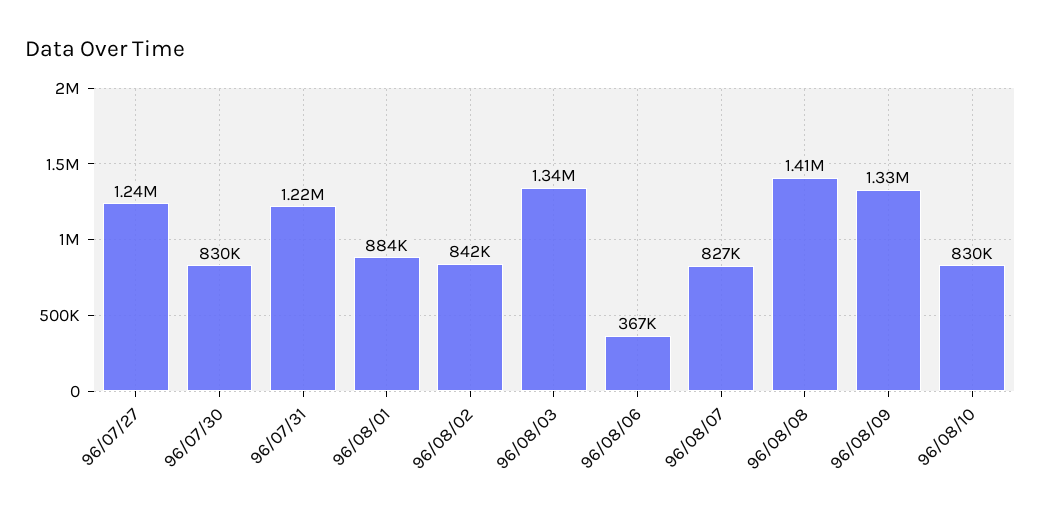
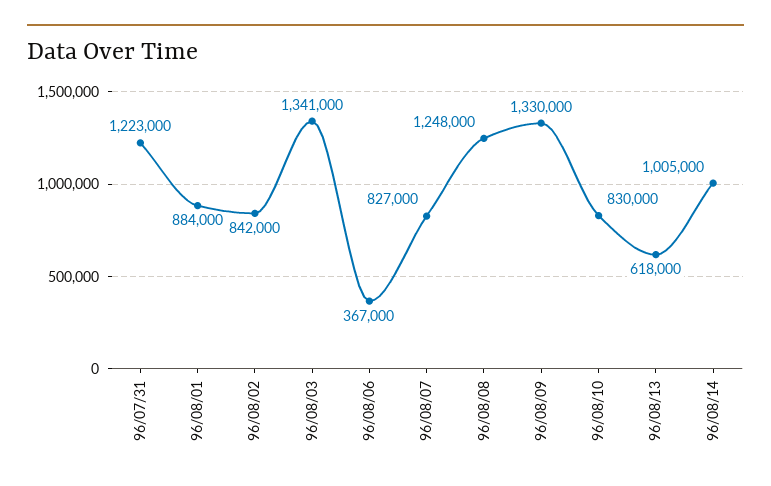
96/07/27: 1240000 -> none
96/07/30: 830000 -> none
96/08/08: 1410000 -> 1248000
96/08/13: none -> 618000
96/08/14: none -> 1005000

